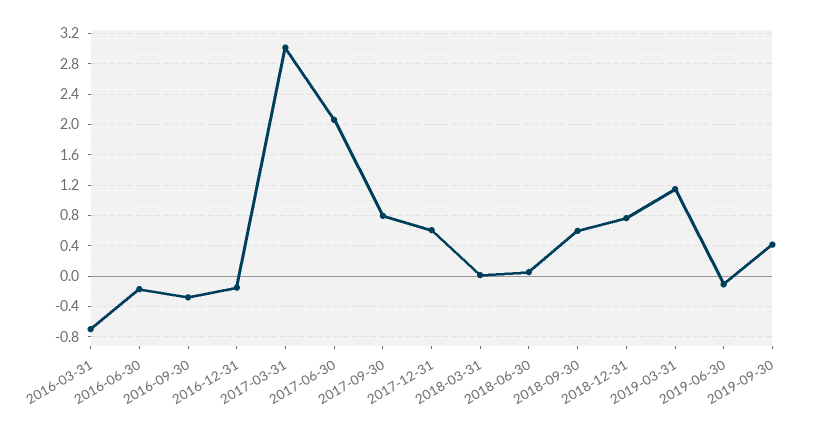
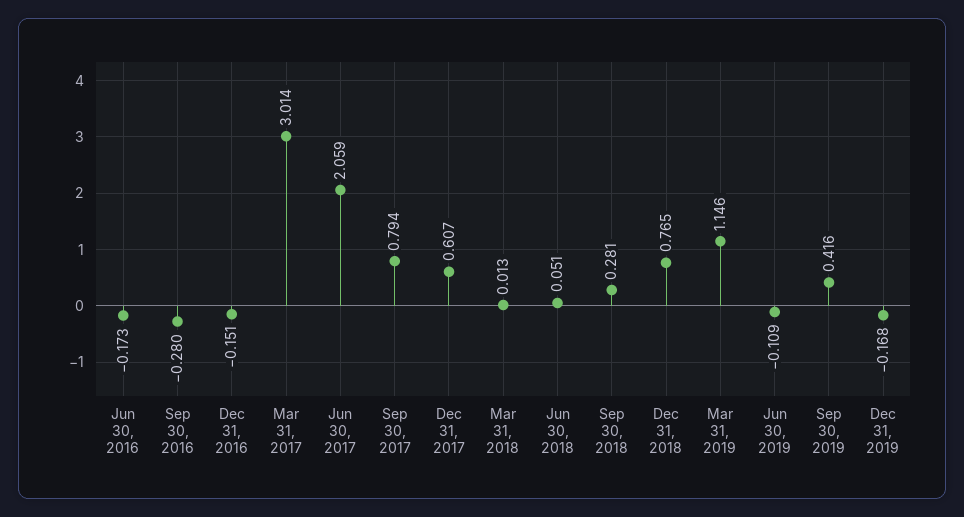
2016-03-31: -0.7 -> none
2018-09-30: 0.6 -> 0.281
Dec 31, 2019: none -> -0.168

